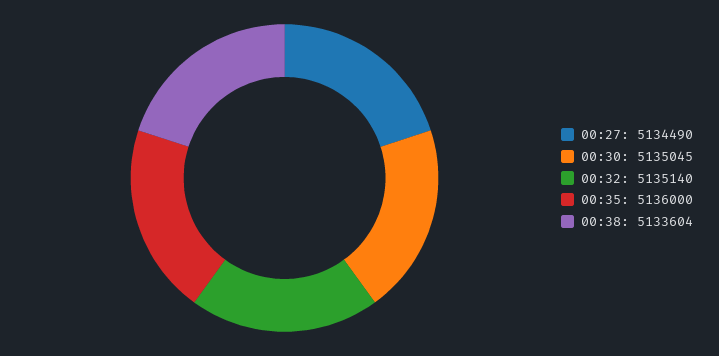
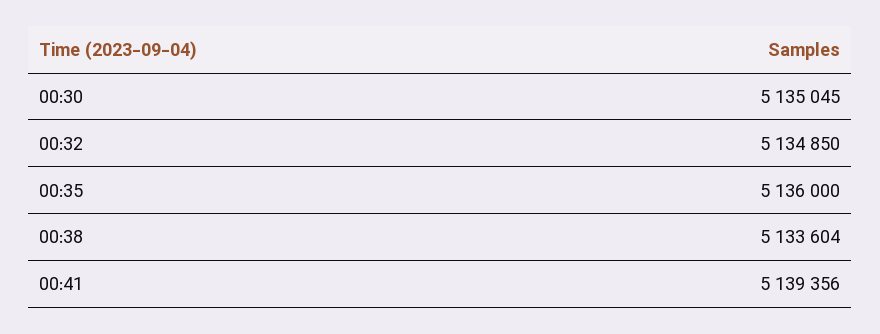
00:27: 5134490 -> none
00:32: 5135140 -> 5134850
00:41: none -> 5139356

